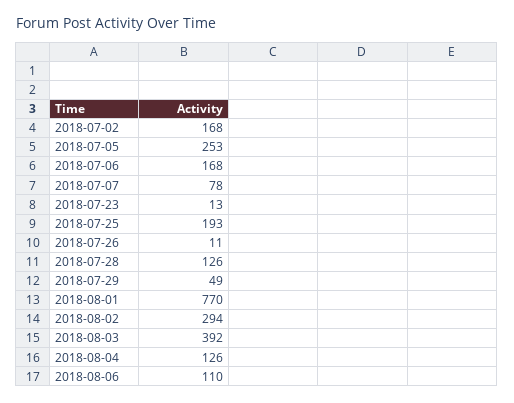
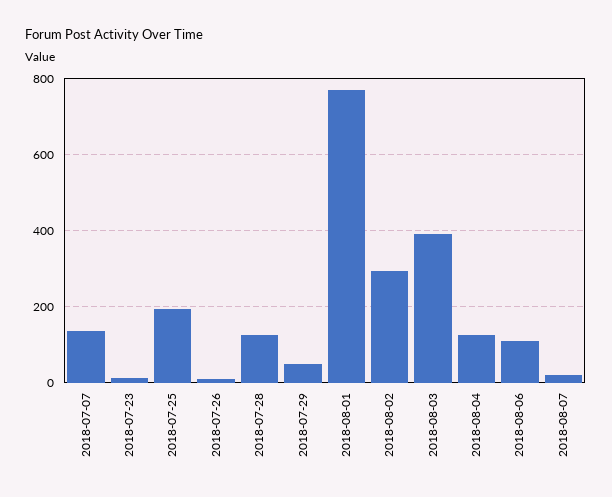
2018-07-02: 168 -> none
2018-07-05: 253 -> none
2018-07-06: 168 -> none
2018-07-07: 78 -> 140
2018-08-07: none -> 20

